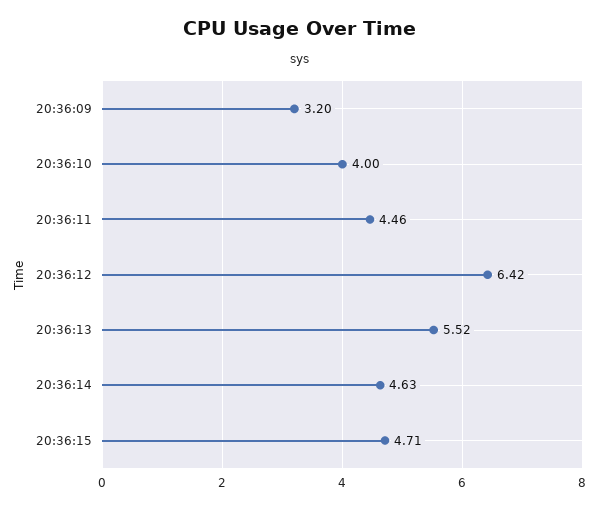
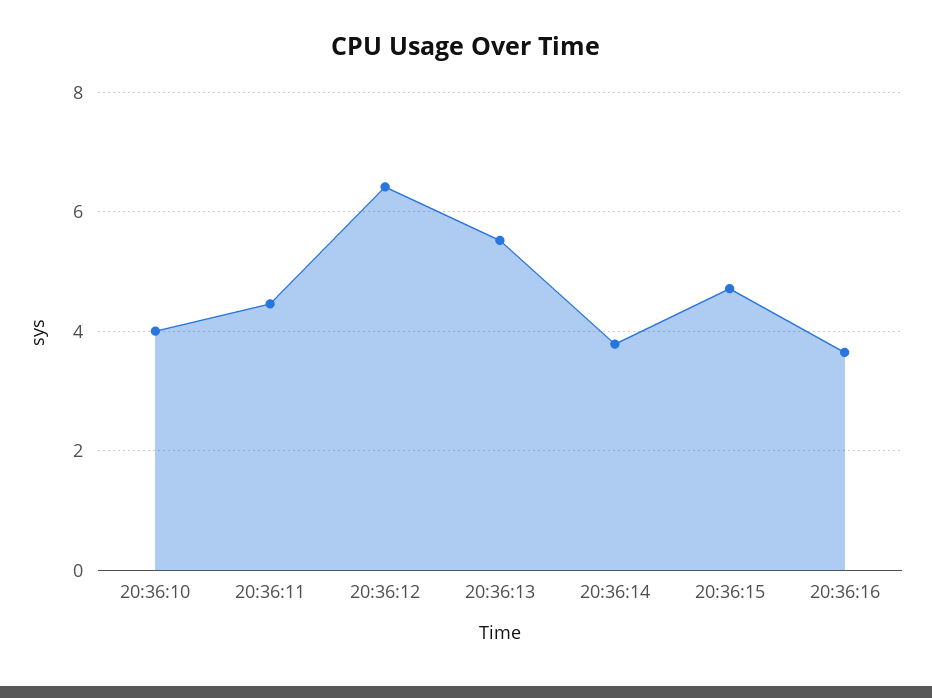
20:36:09: 3.2 -> none
20:36:14: 4.63 -> 3.8
20:36:16: none -> 3.6

